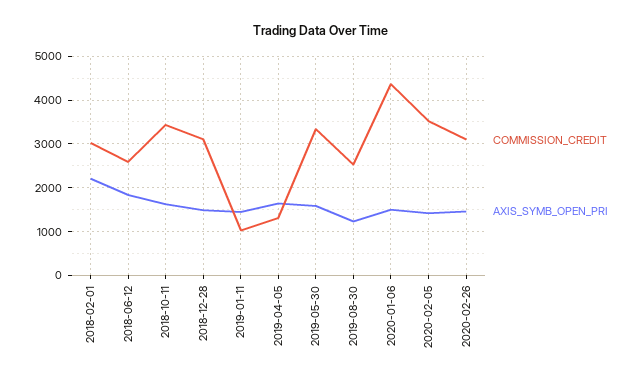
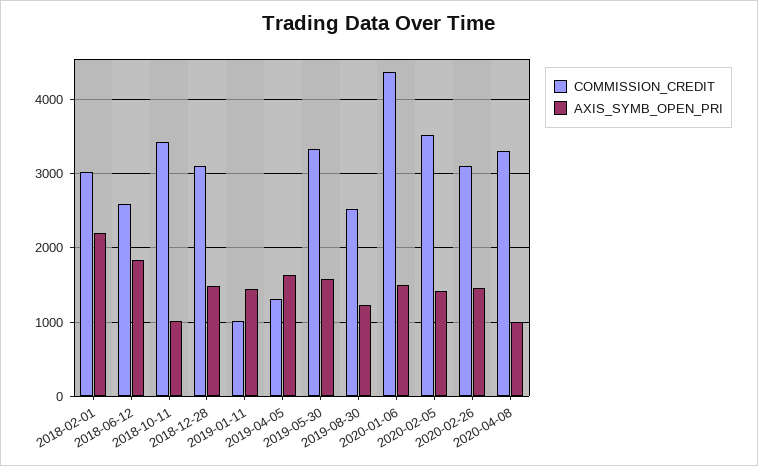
AXIS_SYMB_OPEN_PRI, 2018-10-11: 1600 -> 1000
COMMISSION_CREDIT, 2020-04-08: none -> 3300
AXIS_SYMB_OPEN_PRI, 2020-04-08: none -> 1000

